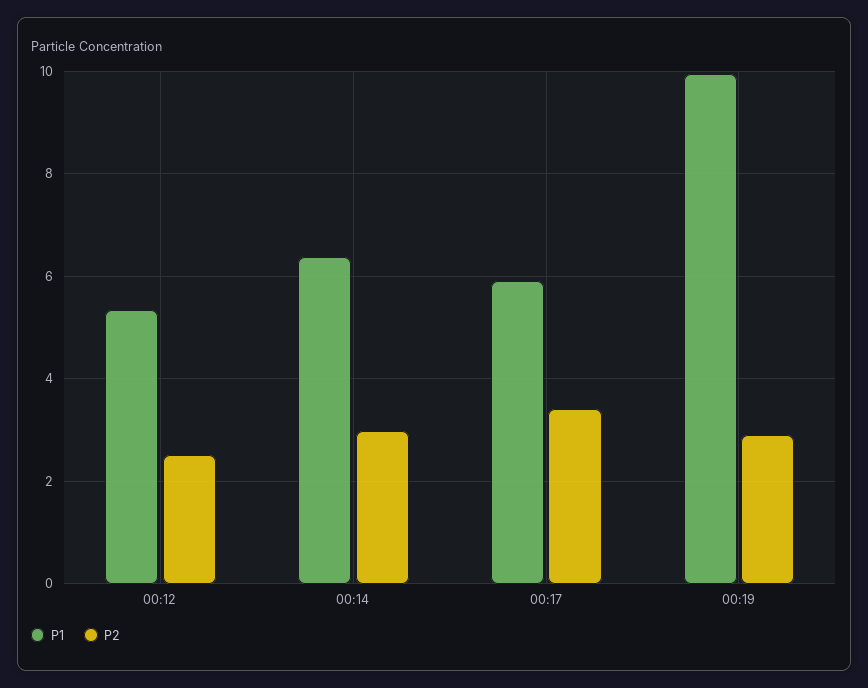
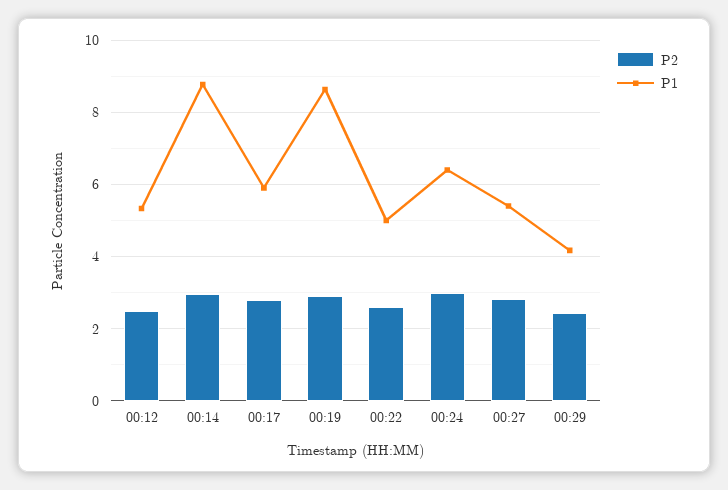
P1, 00:14: 6.4 -> 8.8
P2, 00:17: 3.4 -> 2.8
P1, 00:19: 10 -> 8.6
P2, 00:22: none -> 2.6
P1, 00:22: none -> 5
P2, 00:24: none -> 3
P1, 00:24: none -> 6.4
P2, 00:27: none -> 2.8
P1, 00:27: none -> 5.4
P2, 00:29: none -> 2.4
P1, 00:29: none -> 4.2

